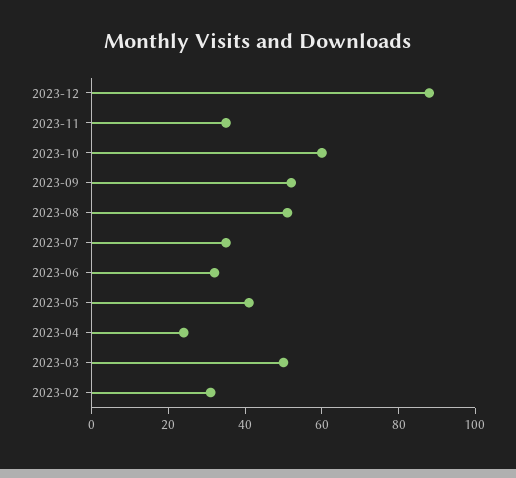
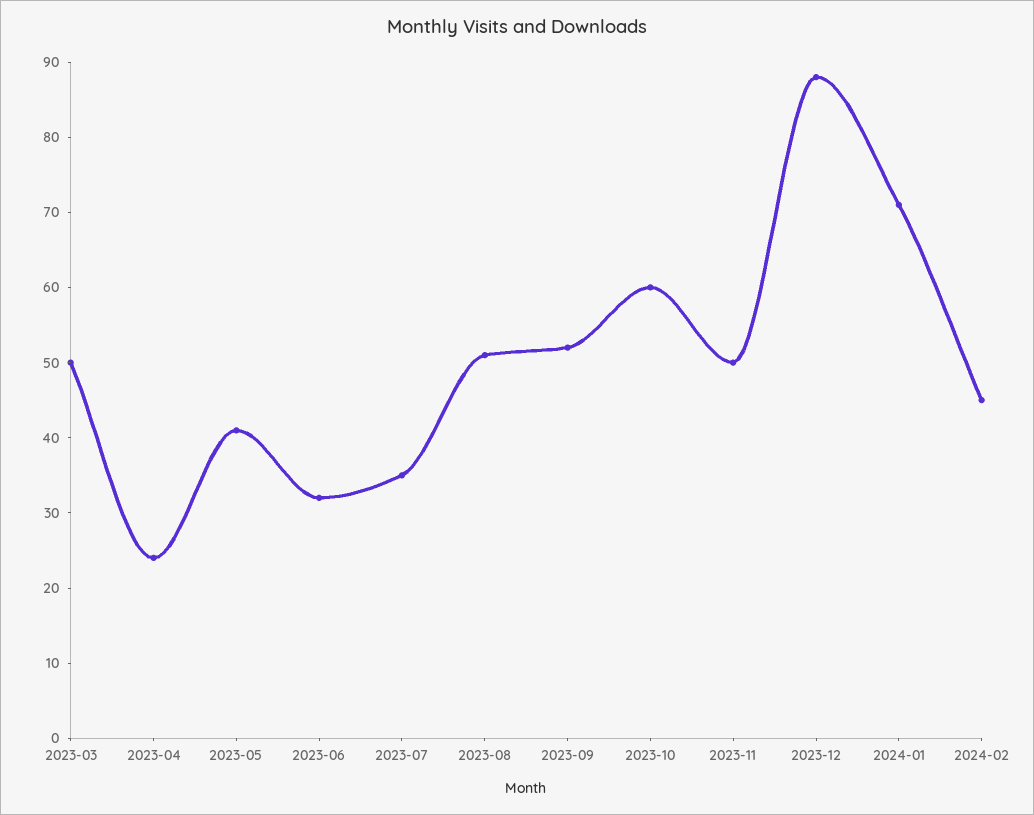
2023-11: 35 -> 50
2023-02: 30 -> none
2024-01: none -> 70
2024-02: none -> 45

